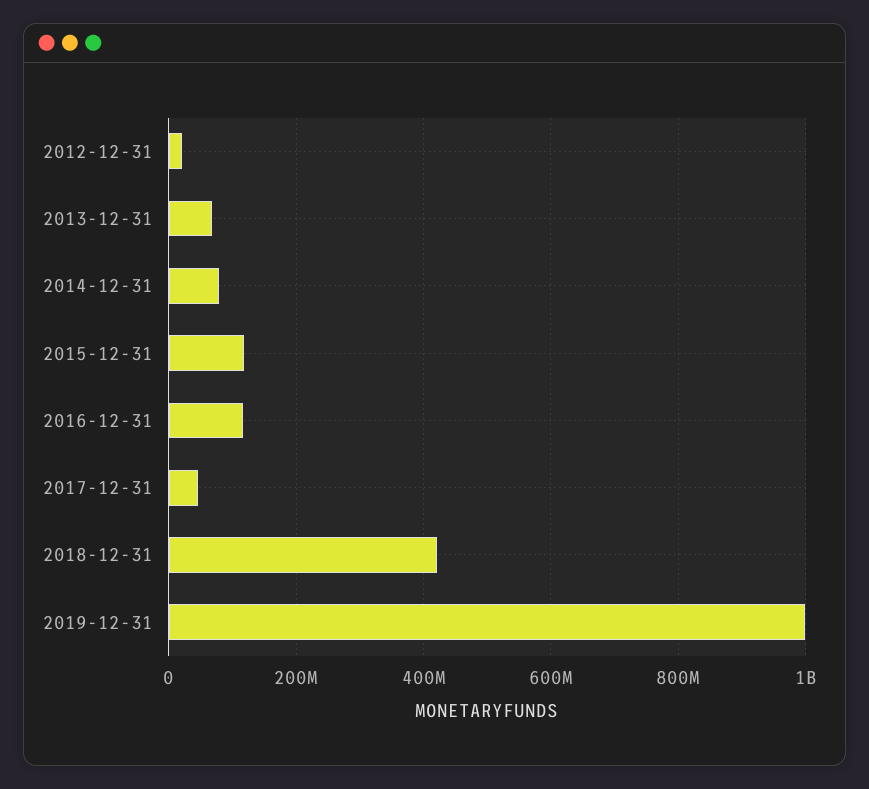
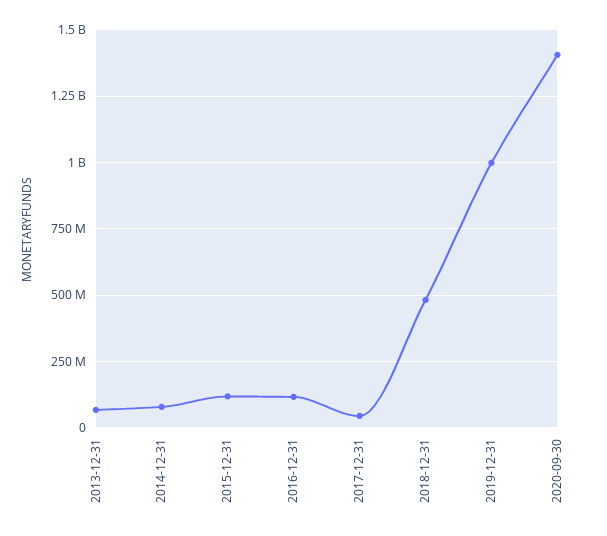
2012-12-31: 20000000 -> none
2018-12-31: 420000000 -> 475000000
2020-09-30: none -> 1400000000

